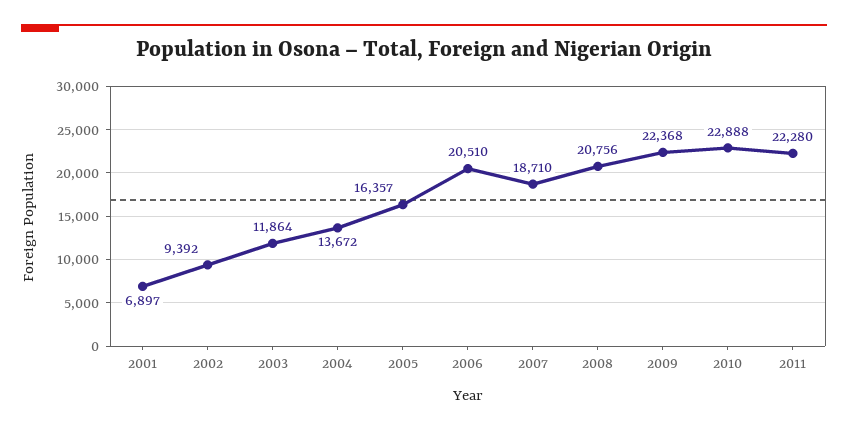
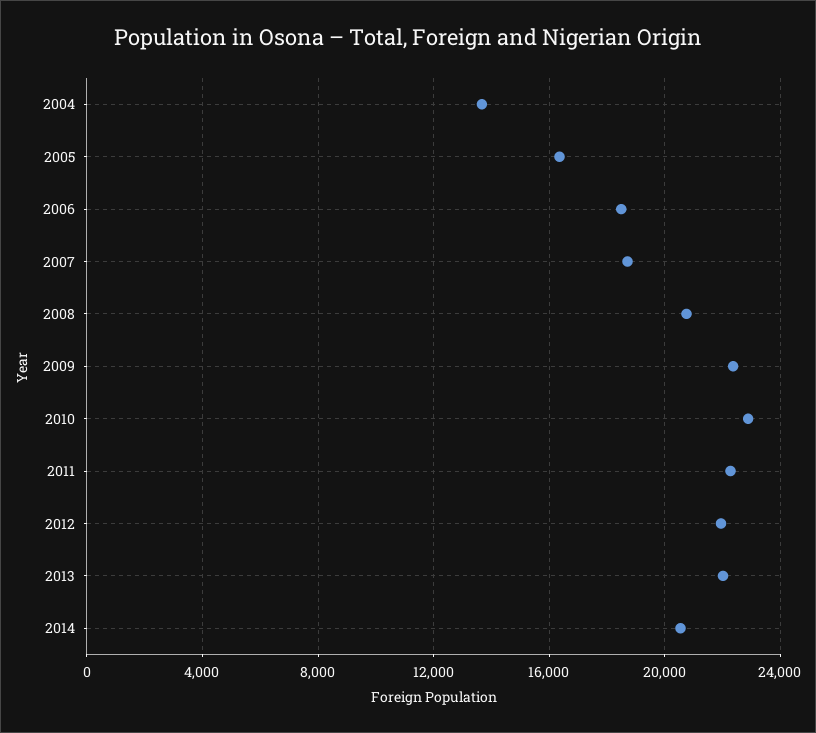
2001: 6897 -> none
2002: 9392 -> none
2003: 11864 -> none
2006: 20510 -> 18500
2012: none -> 22000
2013: none -> 22000
2014: none -> 20500

